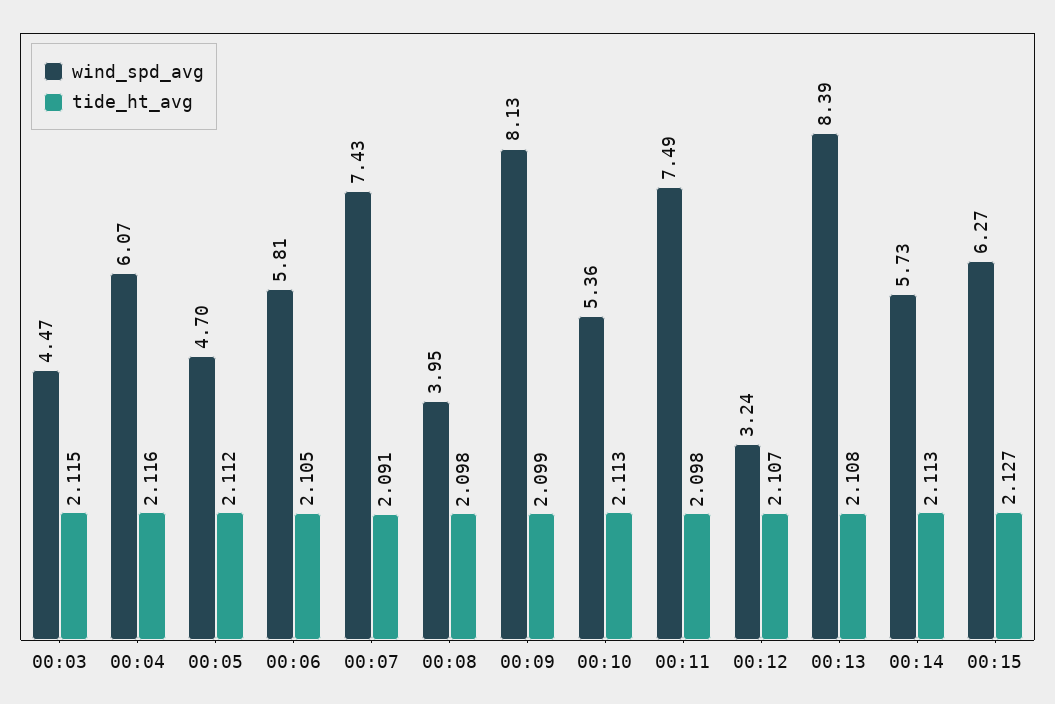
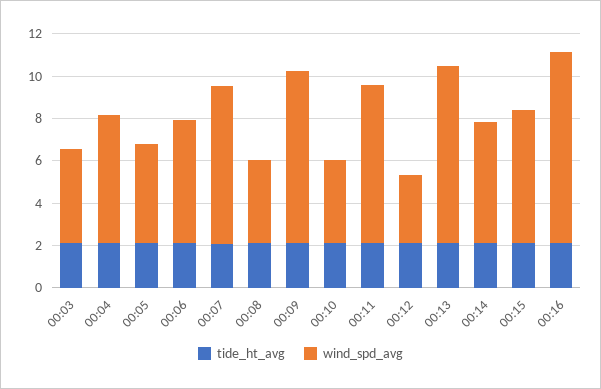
wind_spd_avg, 00:10: 5.36 -> 4
tide_ht_avg, 00:16: none -> 2
wind_spd_avg, 00:16: none -> 9

